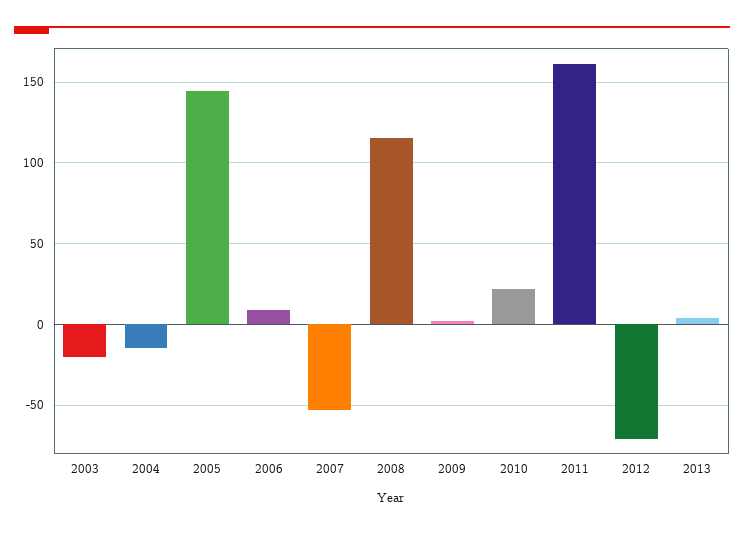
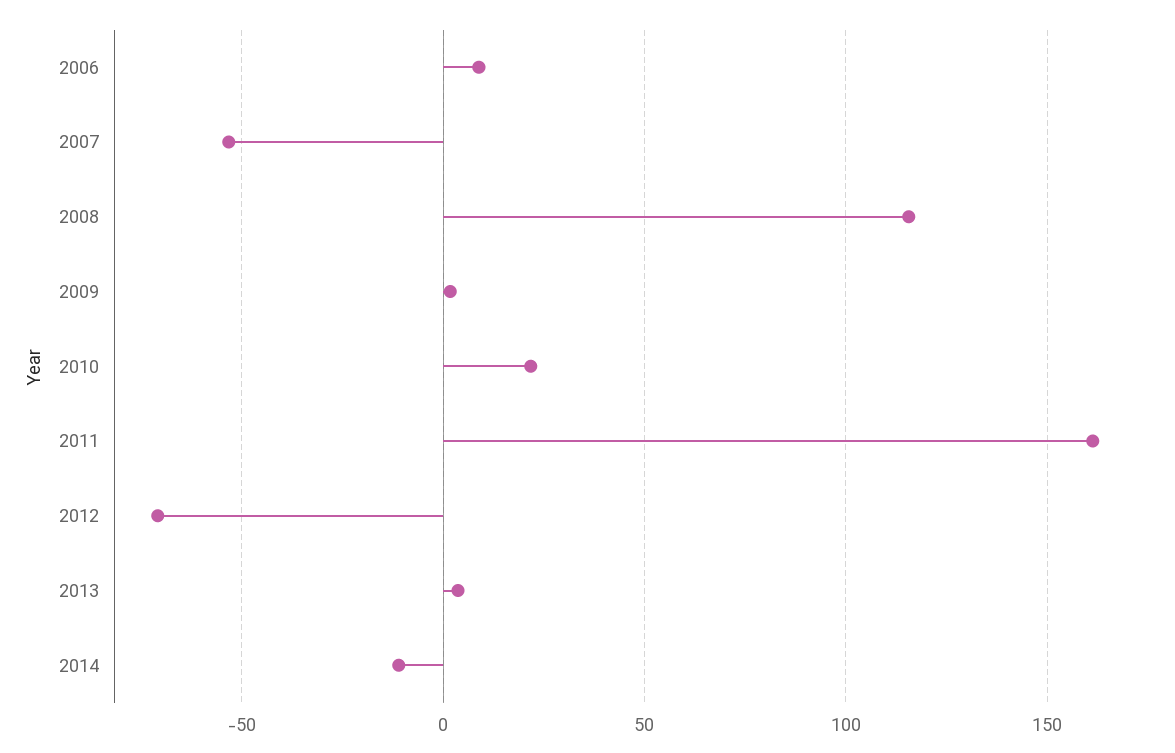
2003: -20 -> none
2004: -15 -> none
2005: 145 -> none
2014: none -> -10

